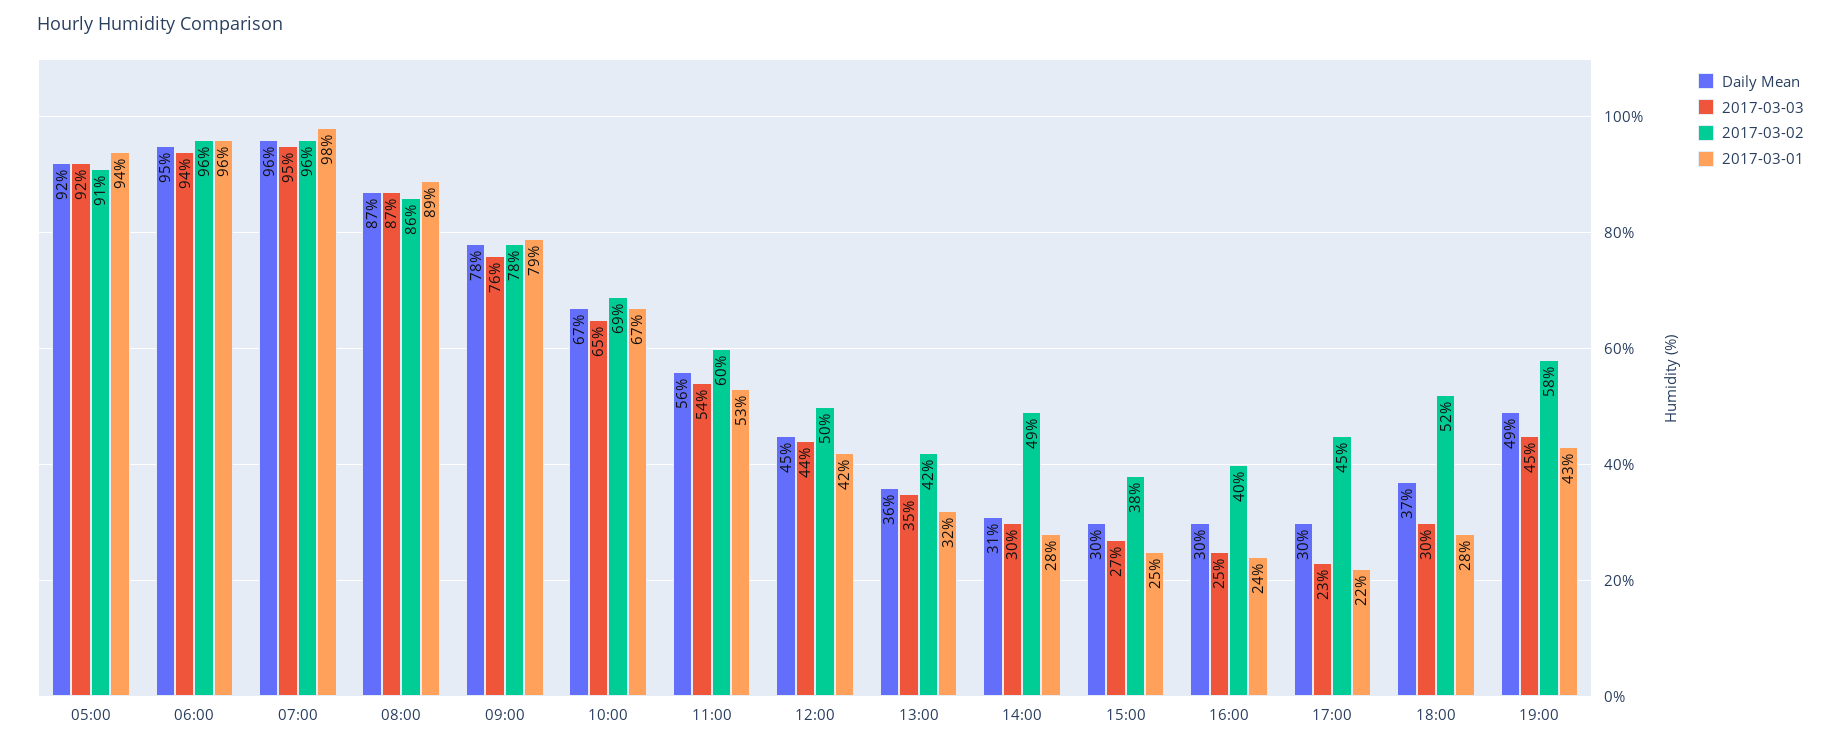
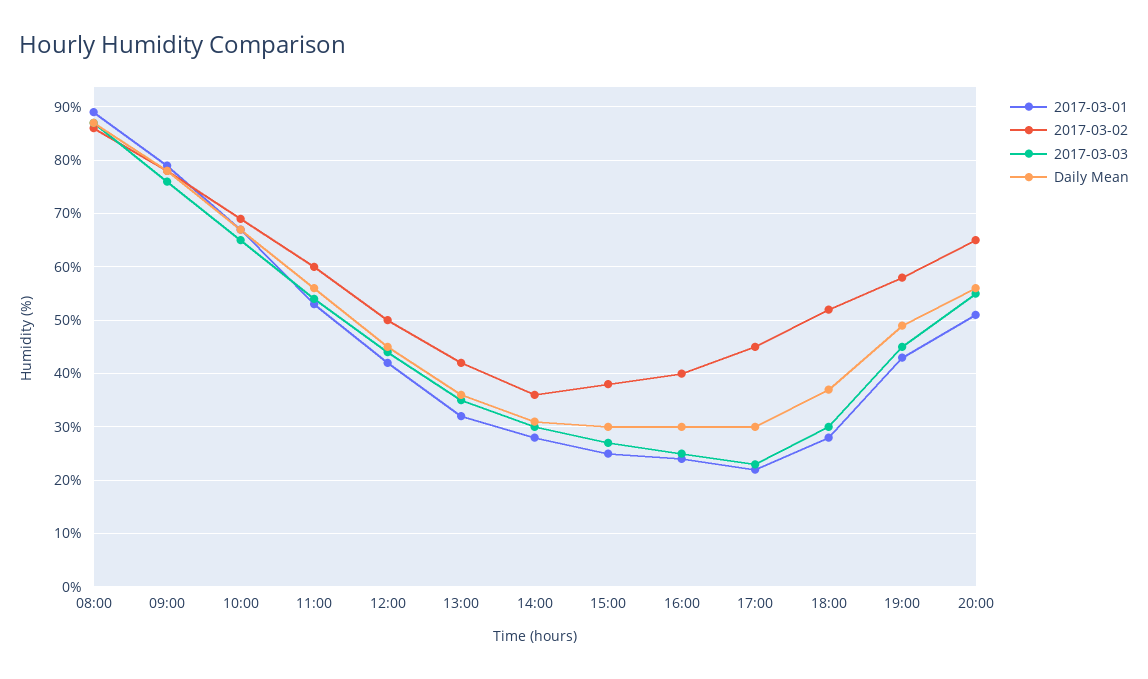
Daily Mean, 05:00: 92 -> none
2017-03-03, 05:00: 92 -> none
2017-03-02, 05:00: 91 -> none
2017-03-01, 05:00: 94 -> none
Daily Mean, 06:00: 95 -> none
2017-03-03, 06:00: 94 -> none
2017-03-02, 06:00: 96 -> none
2017-03-01, 06:00: 96 -> none
Daily Mean, 07:00: 96 -> none
2017-03-03, 07:00: 95 -> none
2017-03-02, 07:00: 96 -> none
2017-03-01, 07:00: 98 -> none
2017-03-02, 14:00: 49 -> 35
2017-03-01, 20:00: none -> 50
2017-03-02, 20:00: none -> 65
2017-03-03, 20:00: none -> 55
Daily Mean, 20:00: none -> 55

